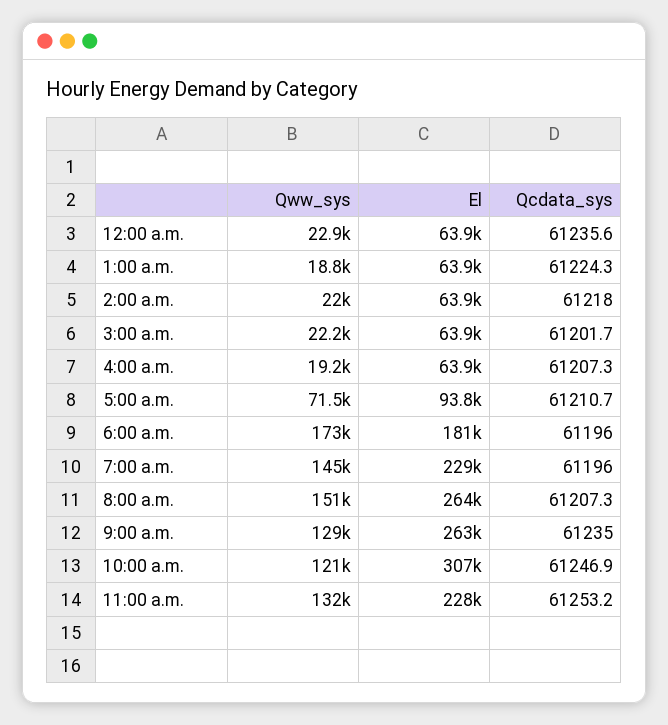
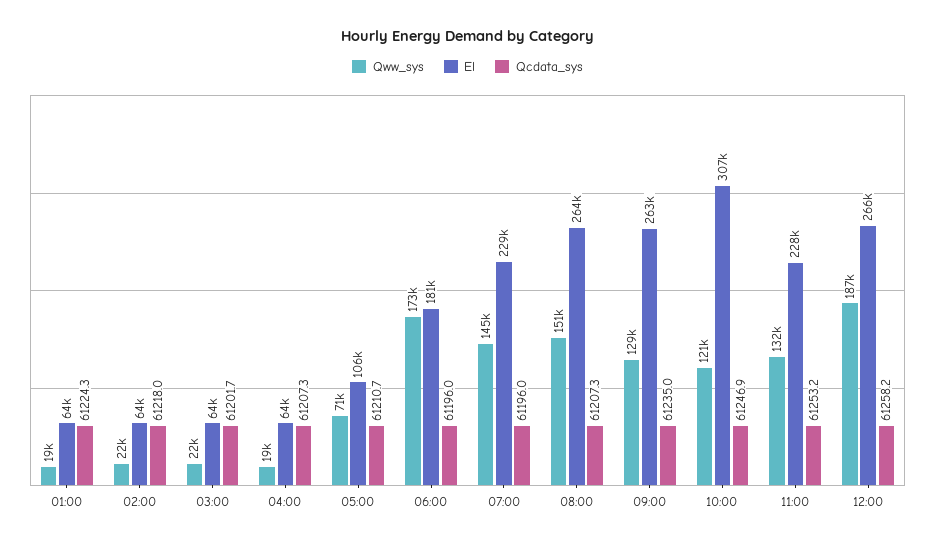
Qww_sys, 12:00 a.m.: 22900 -> none
El, 12:00 a.m.: 63900 -> none
Qcdata_sys, 12:00 a.m.: 61235.6 -> none
El, 5:00 a.m.: 93800 -> 106000
Qww_sys, 12:00: none -> 187000
El, 12:00: none -> 266000
Qcdata_sys, 12:00: none -> 61258.2

